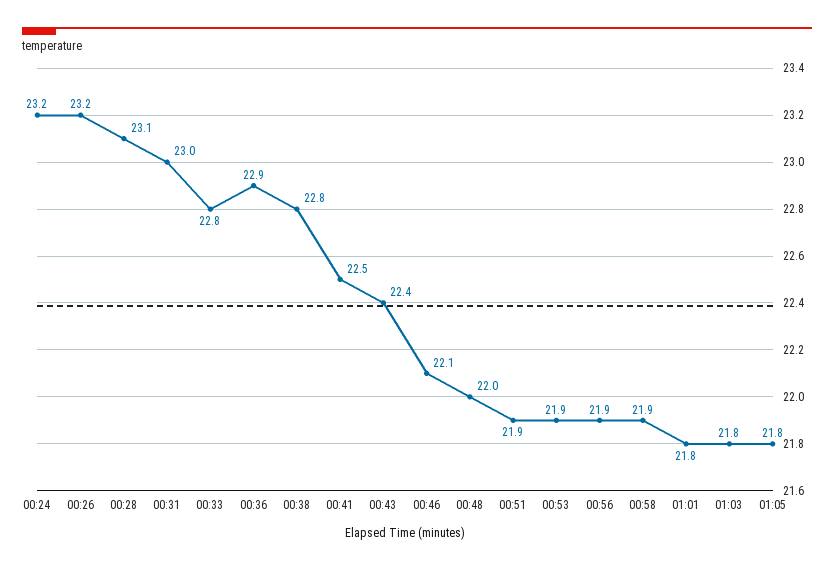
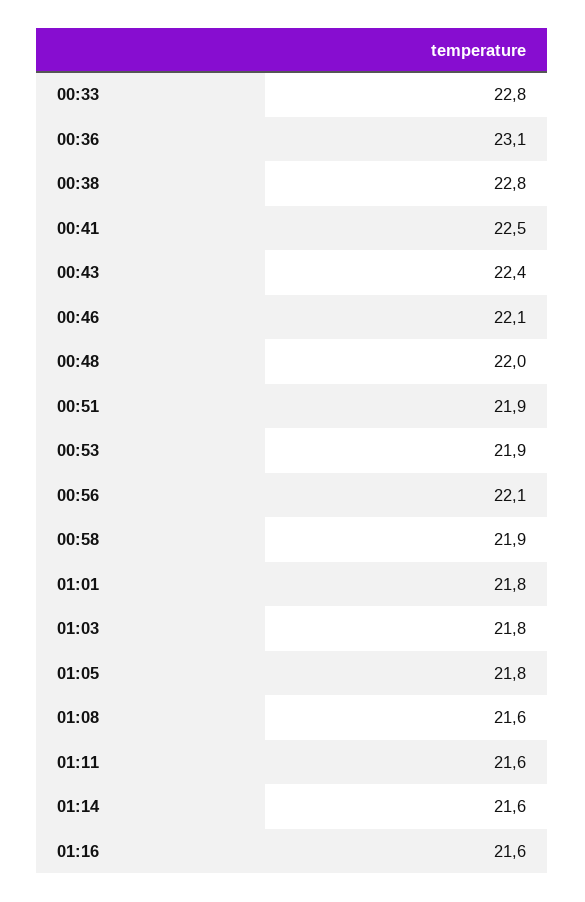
00:24: 23.2 -> none
00:26: 23.2 -> none
00:28: 23.1 -> none
00:31: 23 -> none
00:36: 22.9 -> 23.1
00:56: 21.9 -> 22.1
01:08: none -> 21.6
01:11: none -> 21.6
01:14: none -> 21.6
01:16: none -> 21.6

